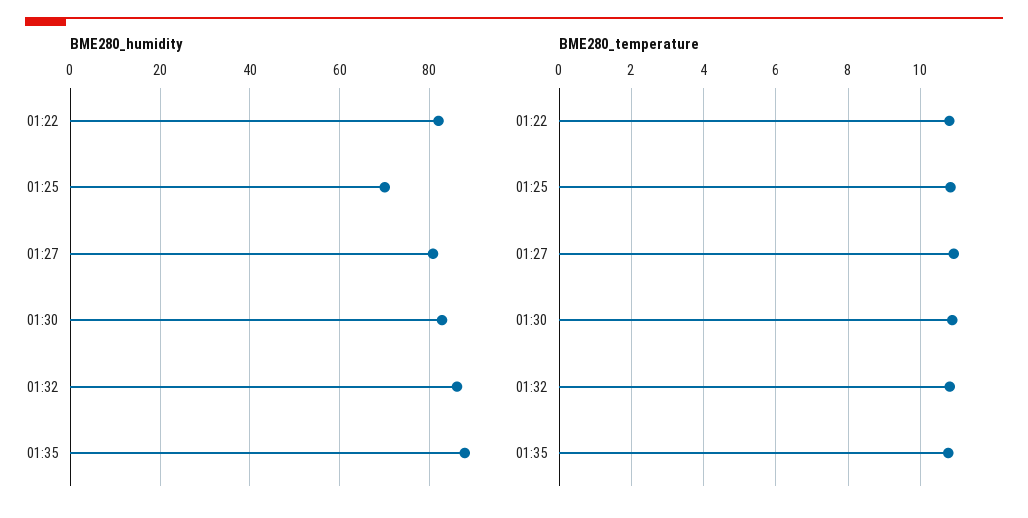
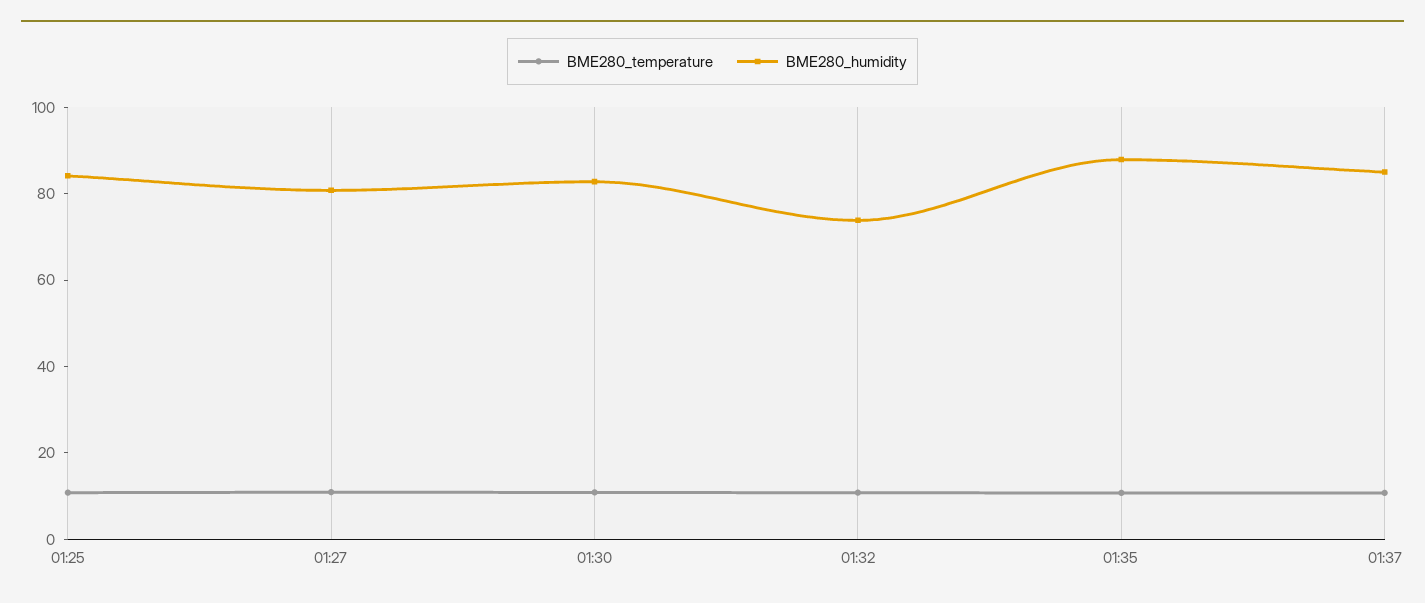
BME280_humidity, 01:22: 82 -> none
BME280_humidity, 01:25: 70 -> 85
BME280_humidity, 01:32: 86 -> 75
BME280_temperature, 01:22: 10.8 -> none
BME280_temperature, 01:37: none -> 10
BME280_humidity, 01:37: none -> 85

